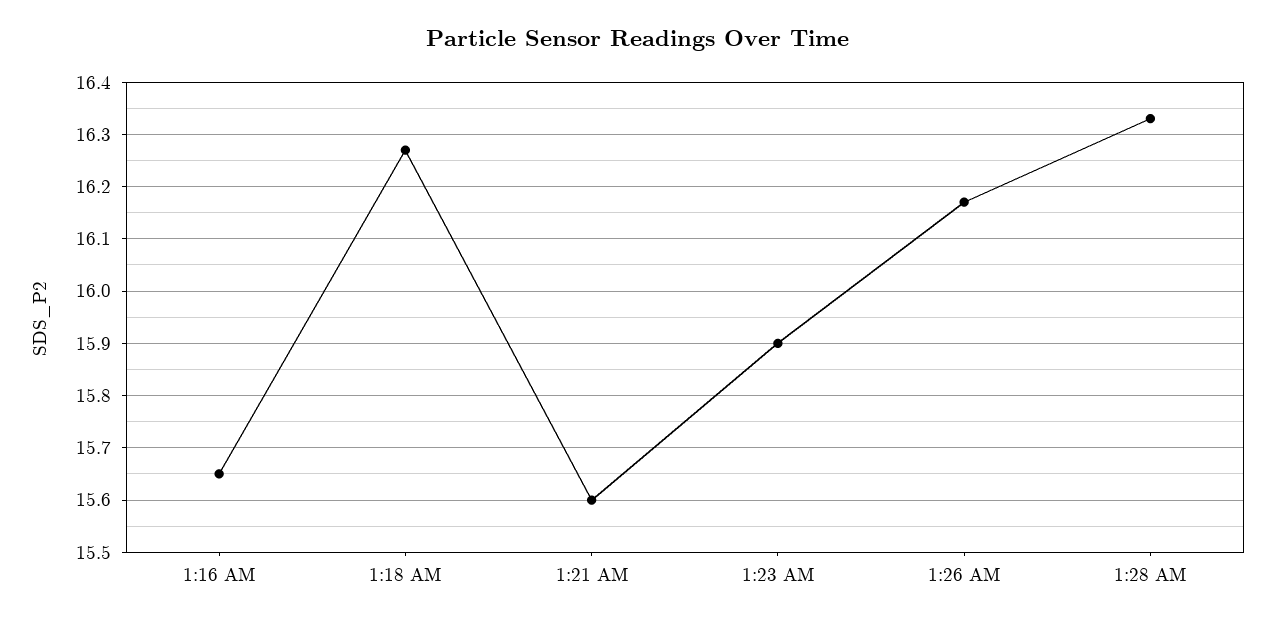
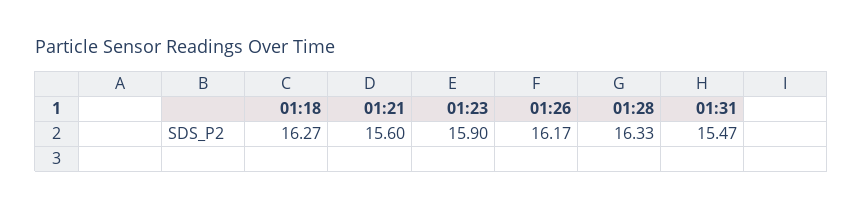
1:16 AM: 15.65 -> none
01:31: none -> 15.47

